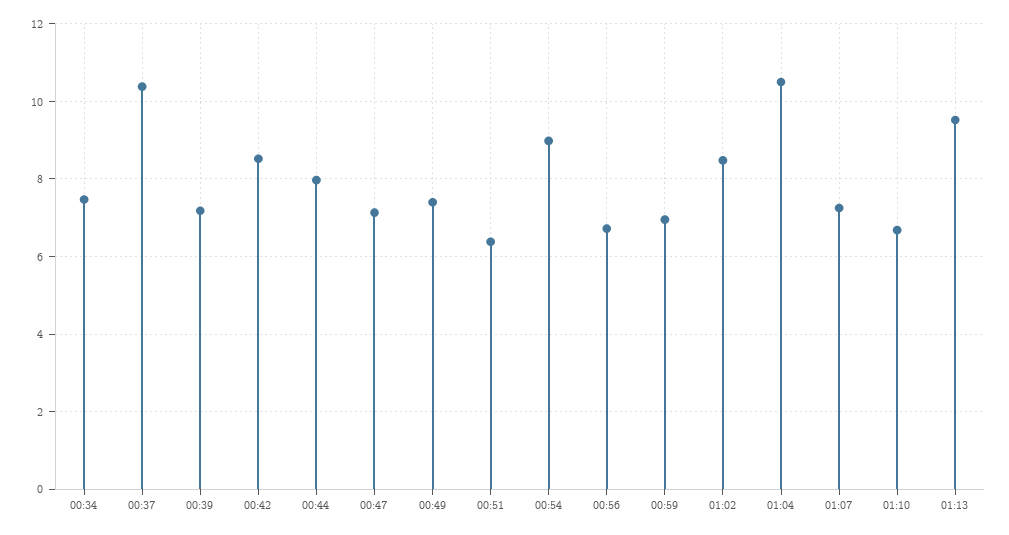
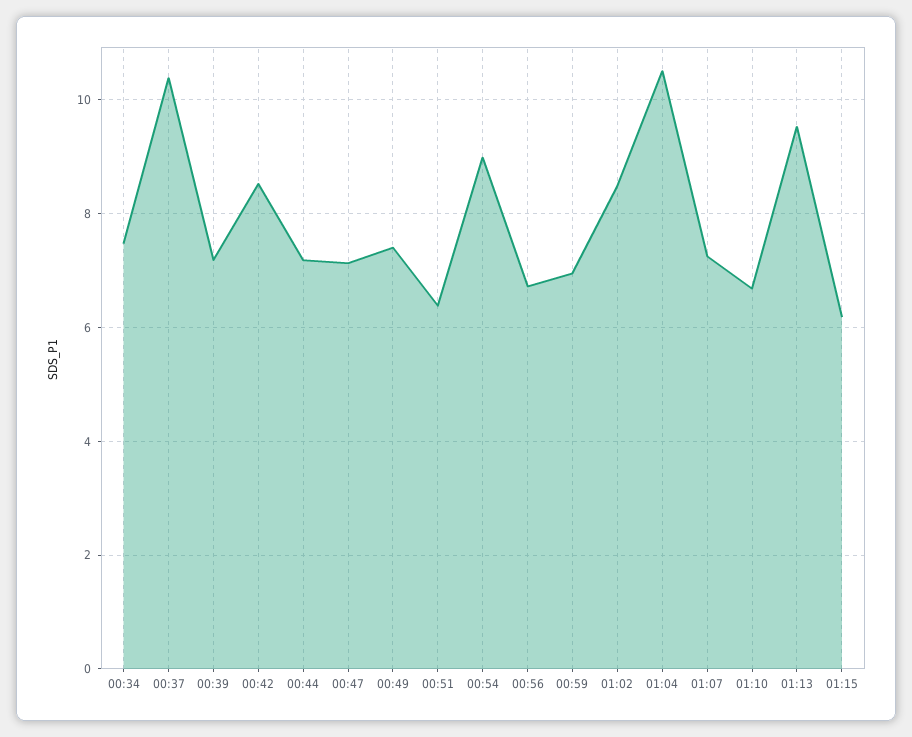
00:44: 8 -> 7.2
01:15: none -> 6.2

